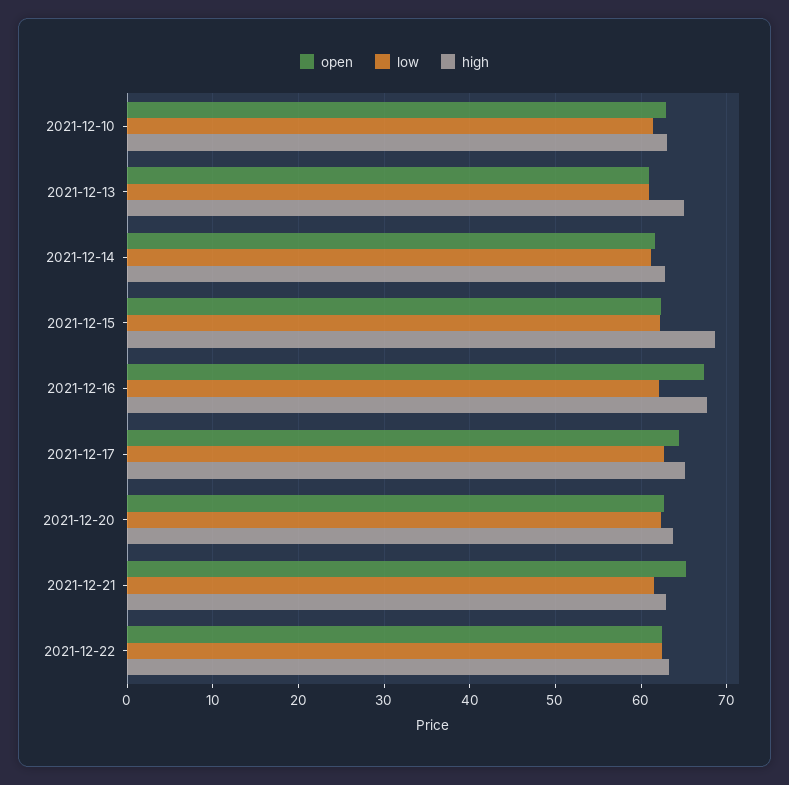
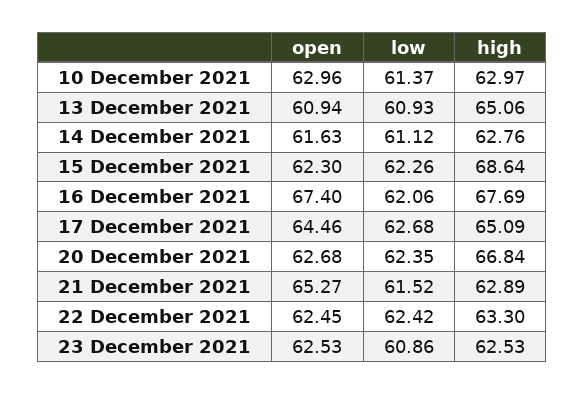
high, 2021-12-20: 64 -> 66.84
open, 23 December 2021: none -> 62.53
low, 23 December 2021: none -> 60.86
high, 23 December 2021: none -> 62.53

